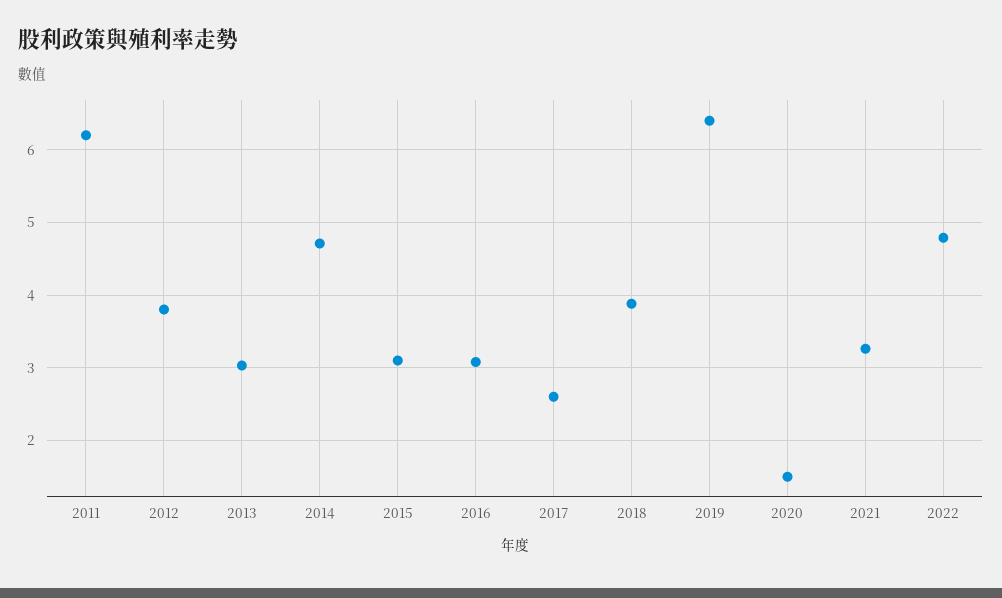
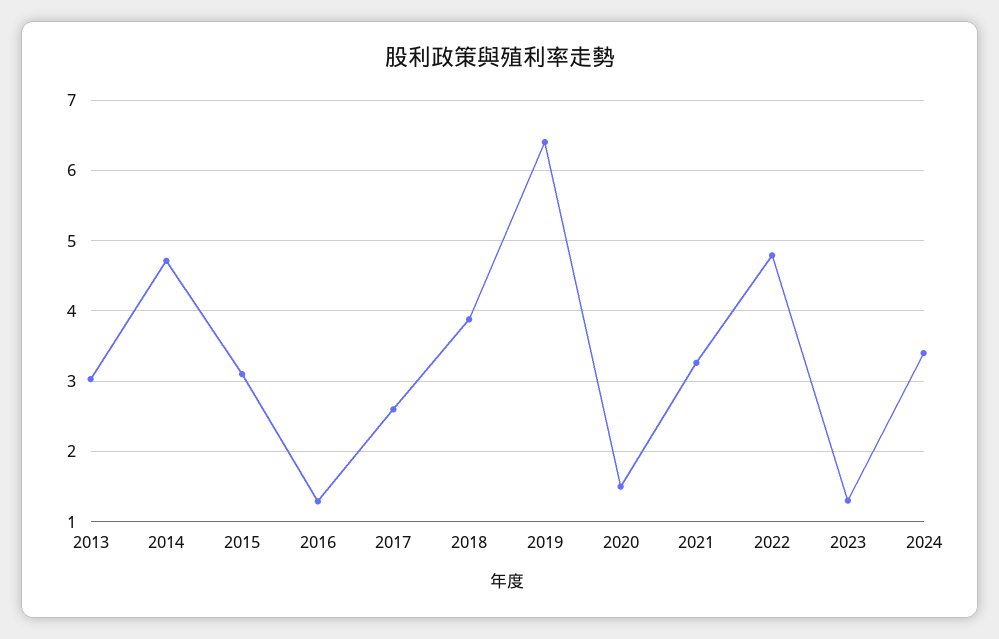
2011: 6.2 -> none
2012: 3.8 -> none
2016: 3.1 -> 1.3
2023: none -> 1.3
2024: none -> 3.4

